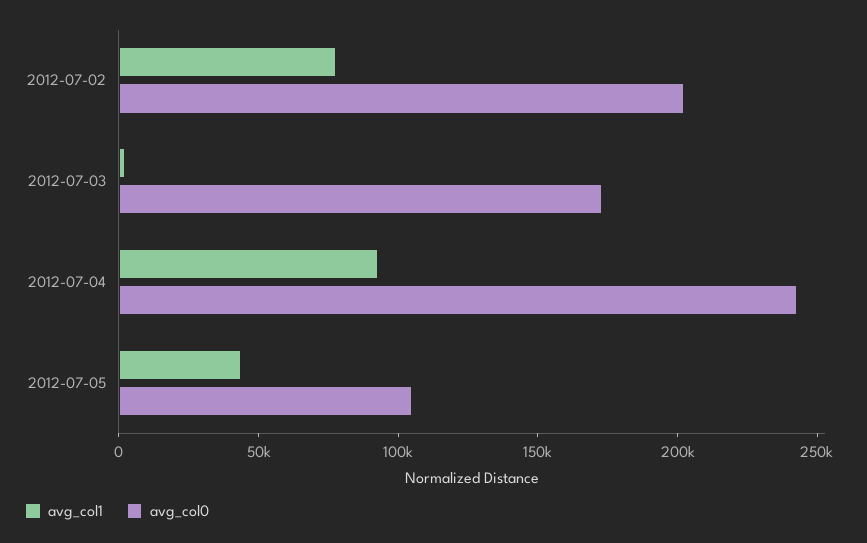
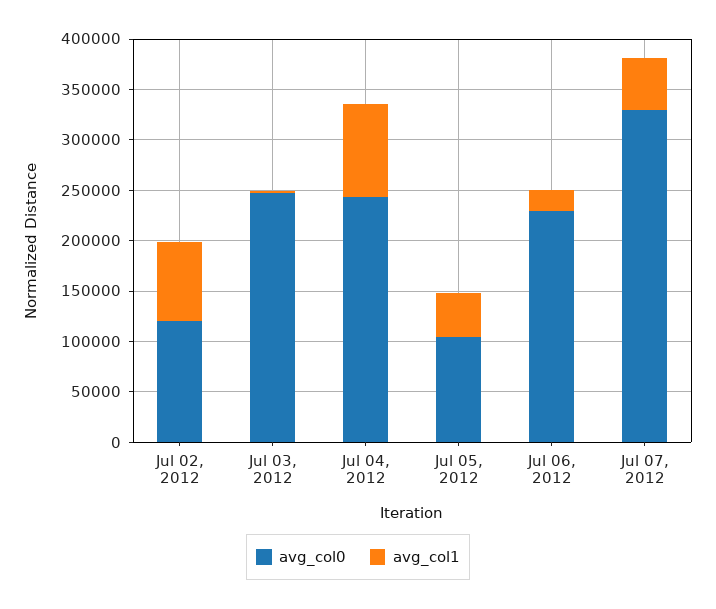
avg_col0, 2012-07-02: 200000 -> 120000
avg_col0, 2012-07-03: 170000 -> 250000
avg_col0, Jul 06, 2012: none -> 230000
avg_col1, Jul 06, 2012: none -> 20000
avg_col0, Jul 07, 2012: none -> 330000
avg_col1, Jul 07, 2012: none -> 50000

